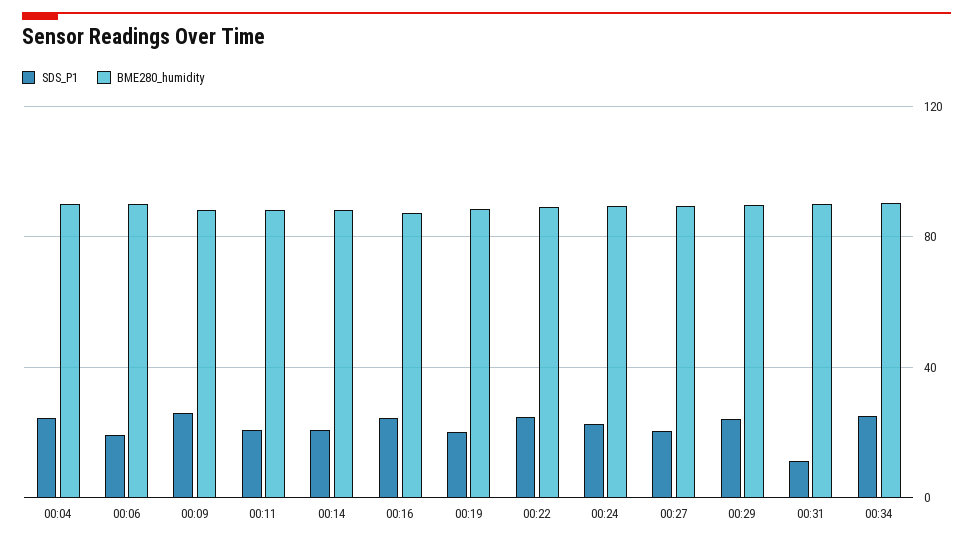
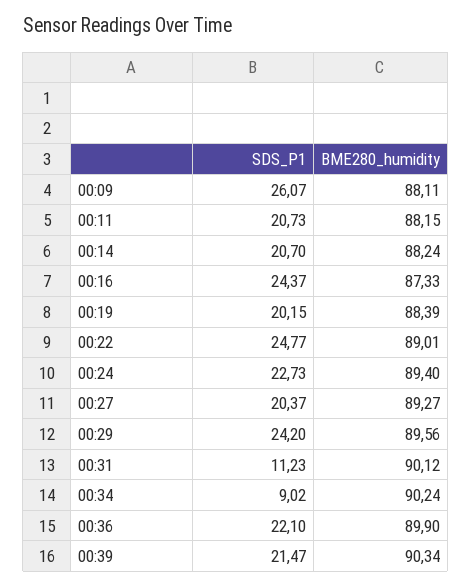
SDS_P1, 00:04: 25 -> none
BME280_humidity, 00:04: 90 -> none
SDS_P1, 00:06: 20 -> none
BME280_humidity, 00:06: 90 -> none
SDS_P1, 00:34: 25 -> 9.02
SDS_P1, 00:36: none -> 22.1
BME280_humidity, 00:36: none -> 89.9
SDS_P1, 00:39: none -> 21.47
BME280_humidity, 00:39: none -> 90.34

